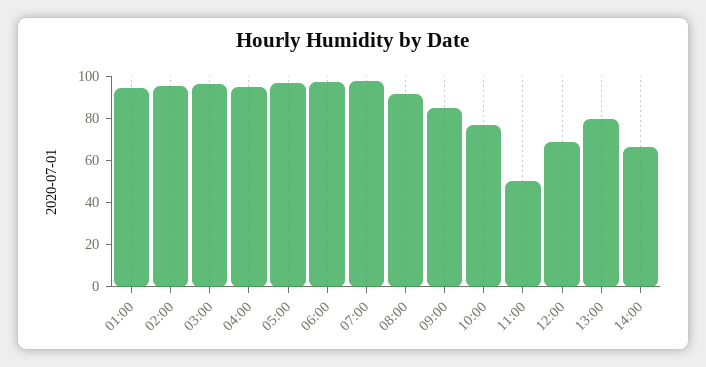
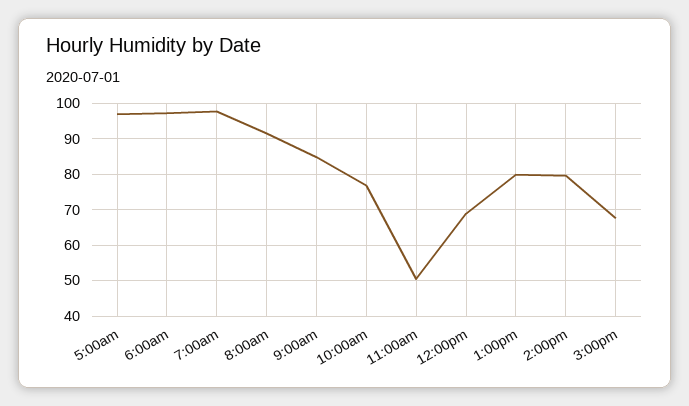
01:00: 95 -> none
02:00: 95 -> none
03:00: 95 -> none
04:00: 95 -> none
14:00: 65 -> 80
3:00pm: none -> 68

